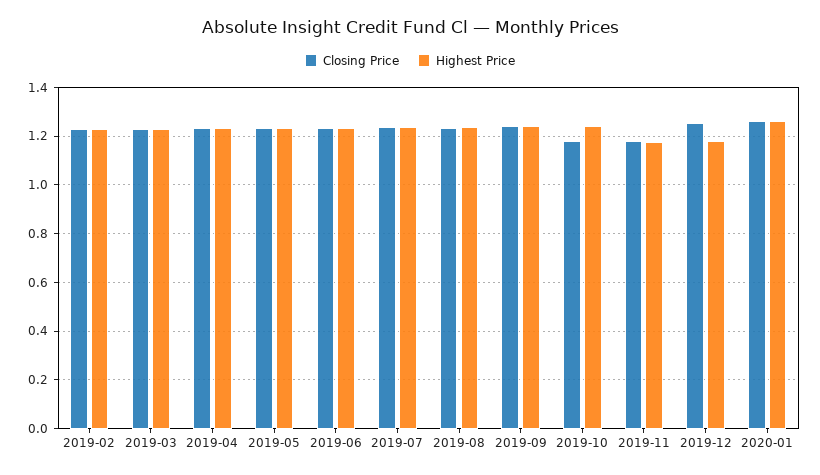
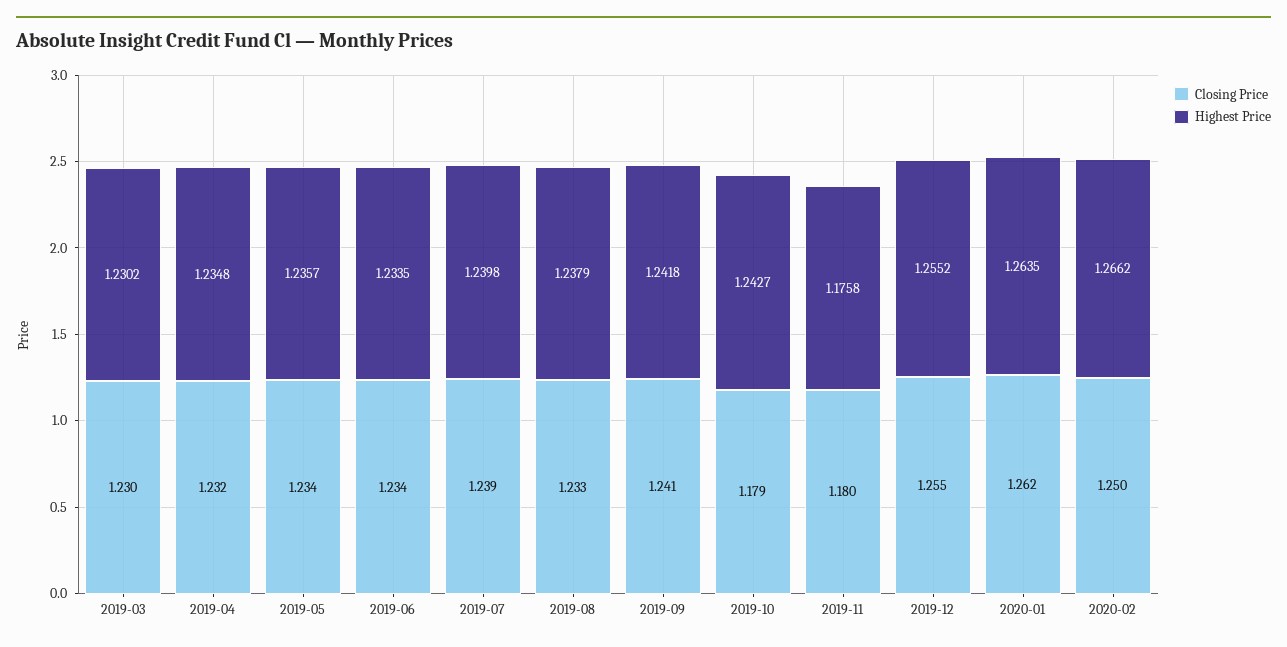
Closing Price, 2019-02: 1.225 -> none
Highest Price, 2019-02: 1.225 -> none
Highest Price, 2019-12: 1.175 -> 1.2552
Closing Price, 2020-02: none -> 1.25
Highest Price, 2020-02: none -> 1.2662

